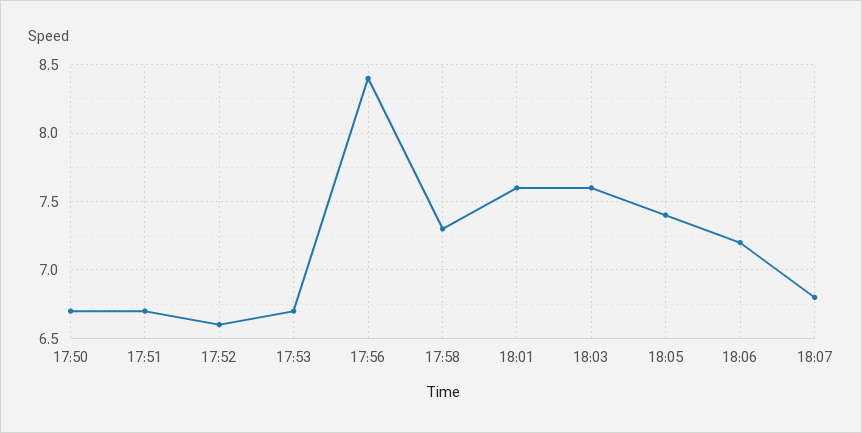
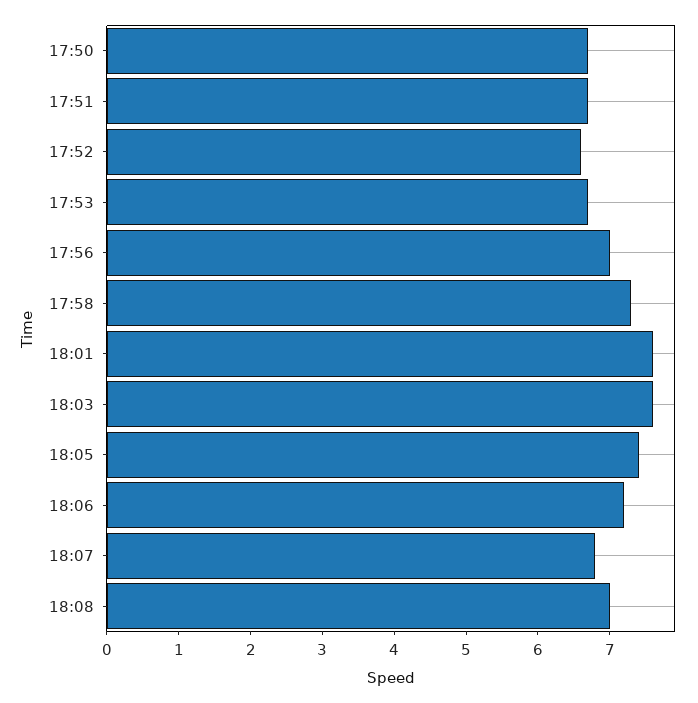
17:56: 8.4 -> 7
18:08: none -> 7

